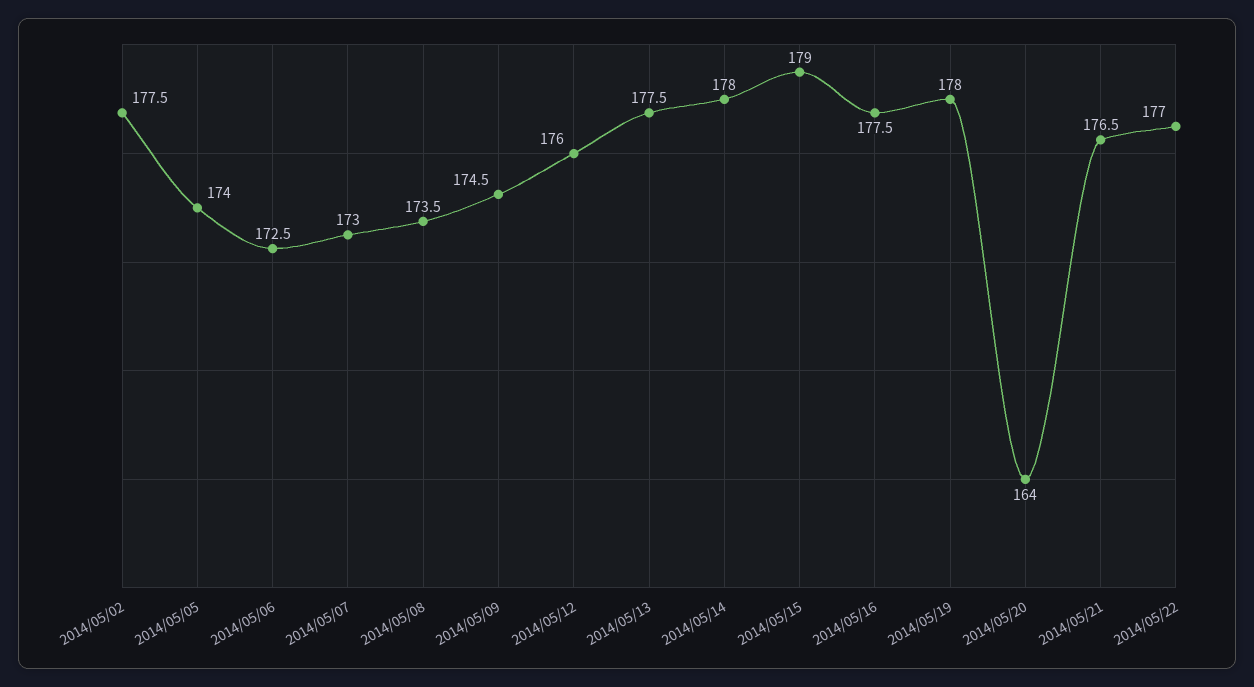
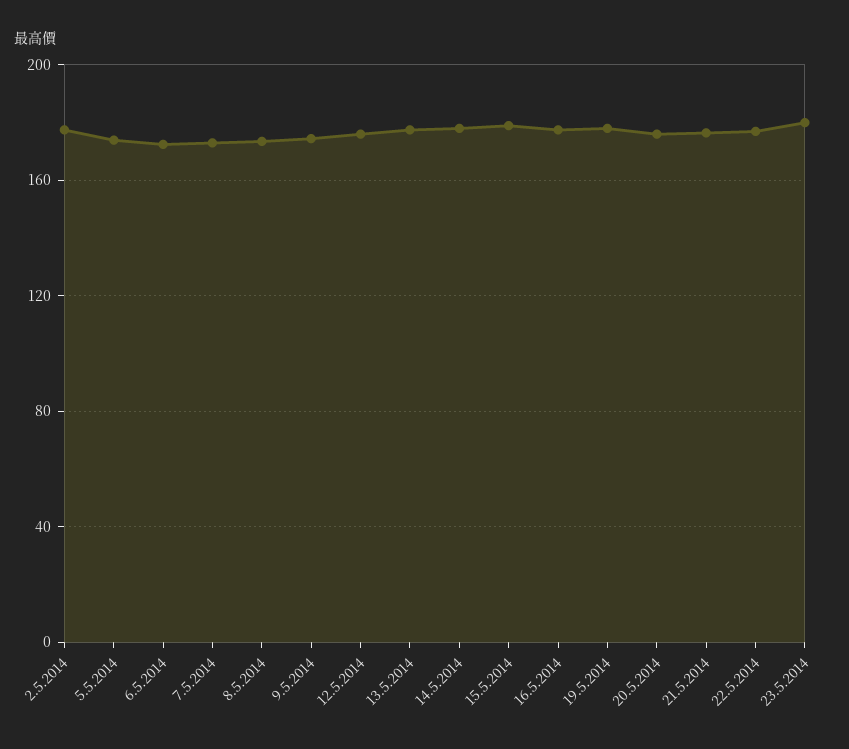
2014/05/20: 164 -> 175
23.5.2014: none -> 180

